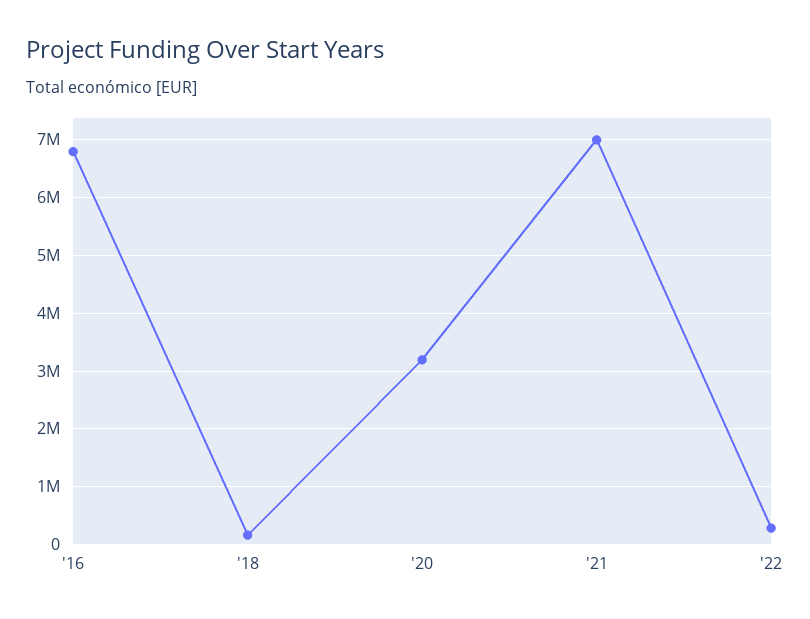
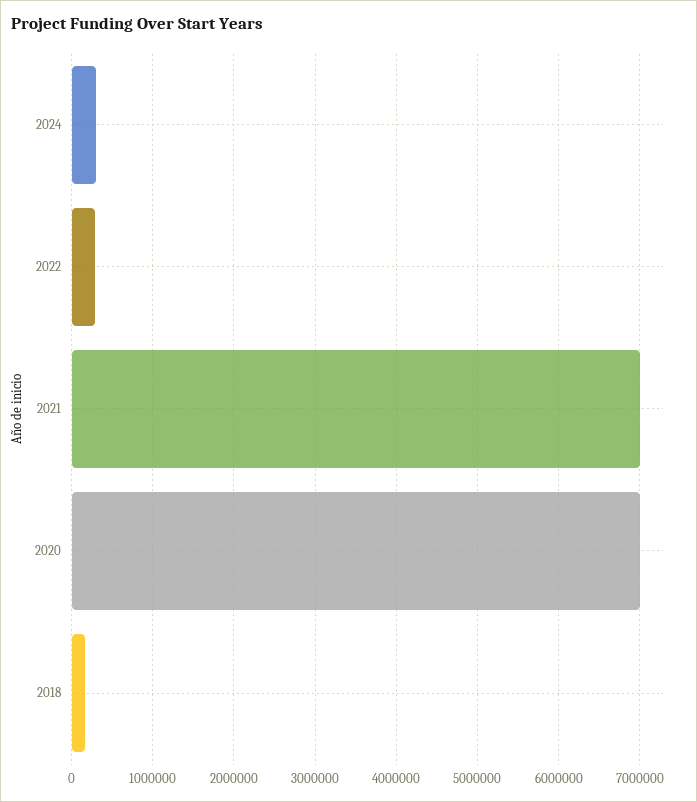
'16: 6800000 -> none
'20: 3200000 -> 7000000
2024: none -> 300000

